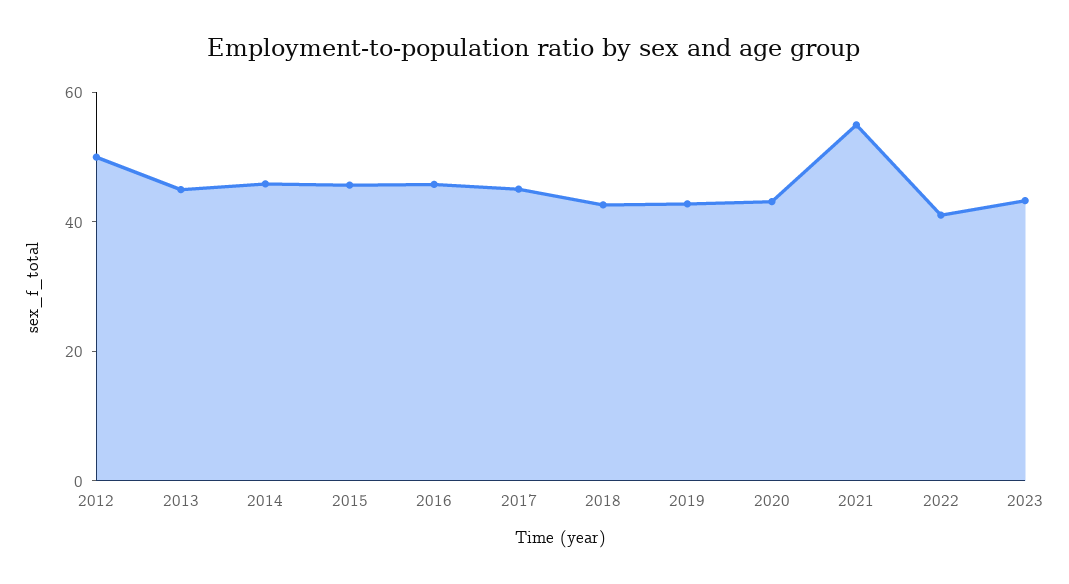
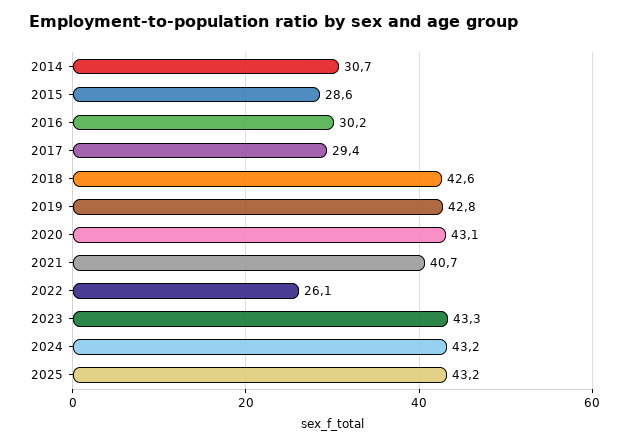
2012: 50 -> none
2013: 45 -> none
2014: 45 -> 30.7
2015: 45 -> 28.6
2016: 45 -> 30.2
2017: 45 -> 29.4
2021: 55 -> 40.7
2022: 40 -> 26.1
2024: none -> 43.2
2025: none -> 43.2

